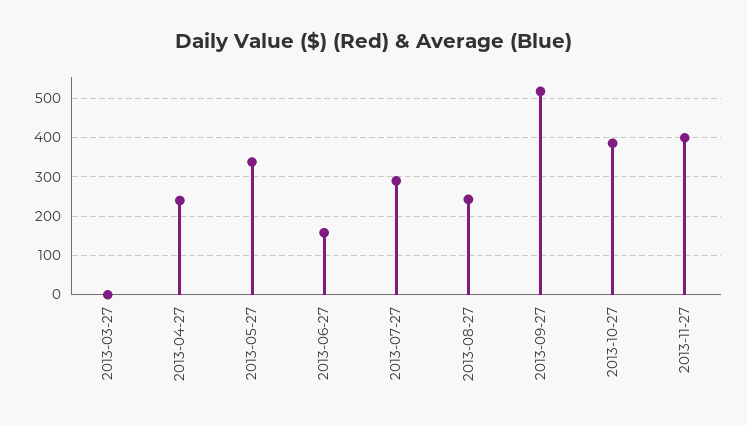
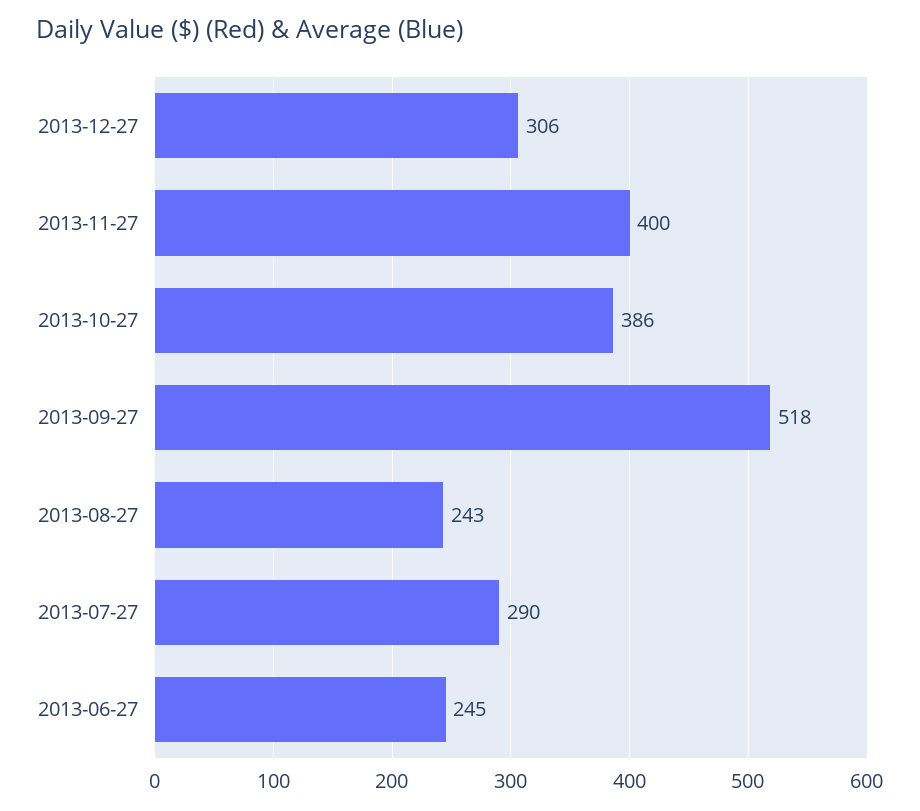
2013-03-27: 0 -> none
2013-04-27: 240 -> none
2013-05-27: 340 -> none
2013-06-27: 160 -> 245
2013-12-27: none -> 306

